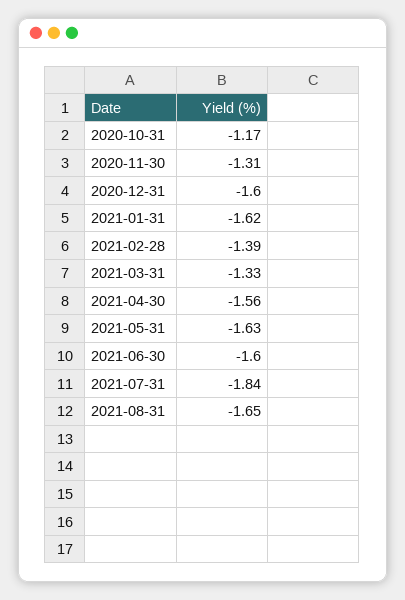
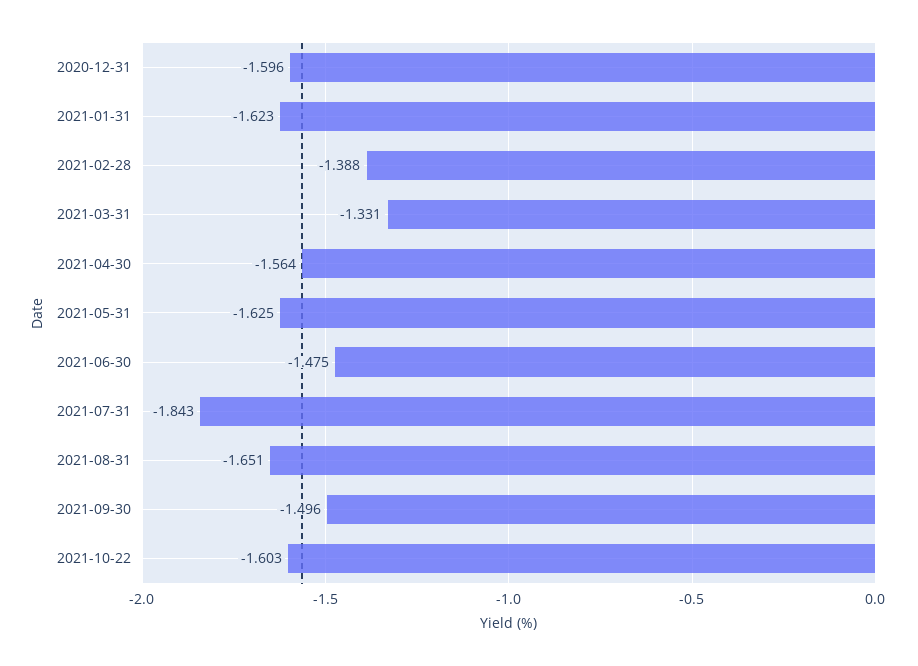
2020-10-31: -1.17 -> none
2020-11-30: -1.31 -> none
2021-06-30: -1.6 -> -1.475
2021-09-30: none -> -1.496
2021-10-22: none -> -1.603

